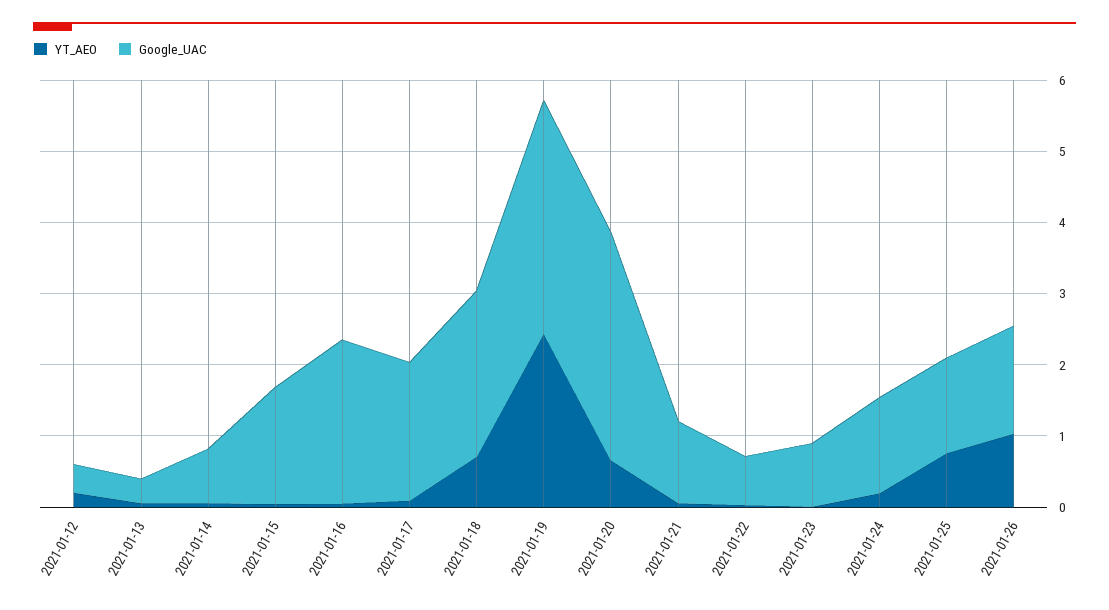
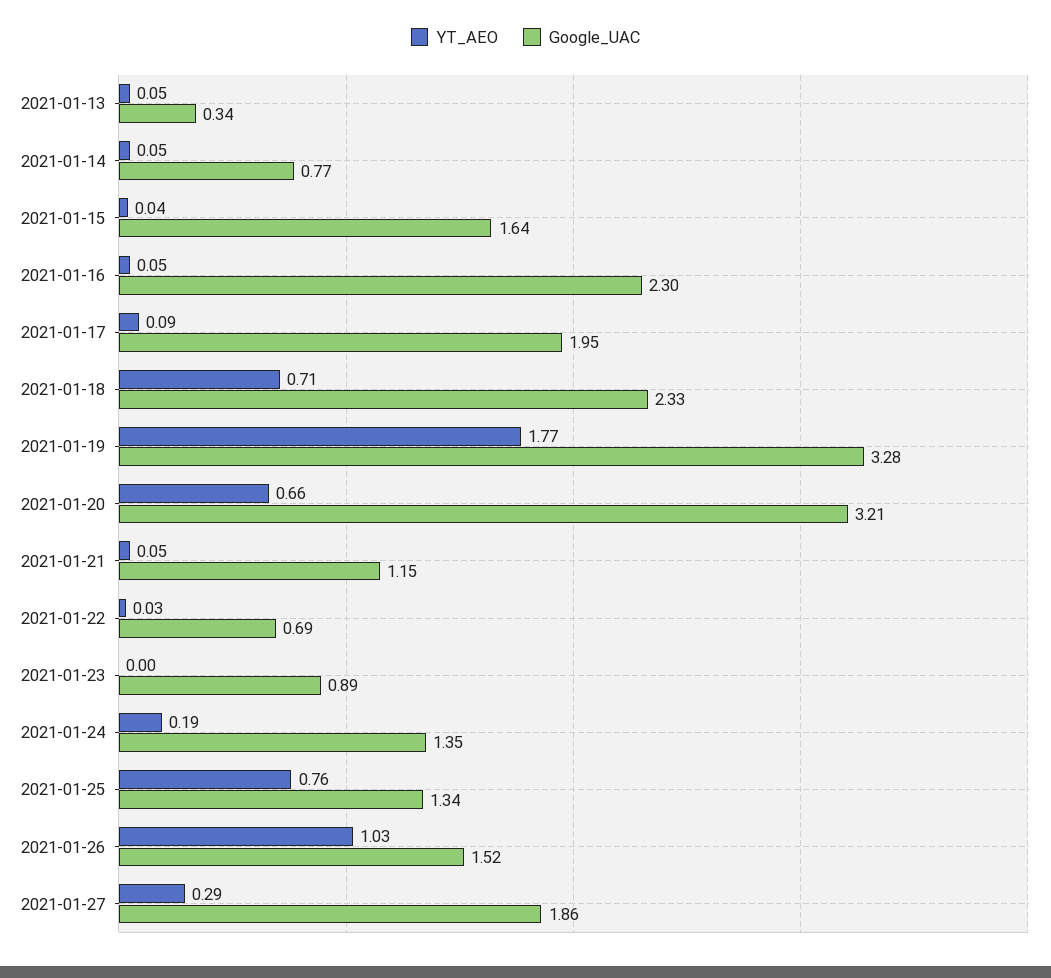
YT_AEO, 2021-01-12: 0.2 -> none
Google_UAC, 2021-01-12: 0.4 -> none
YT_AEO, 2021-01-19: 2.4 -> 1.77
YT_AEO, 2021-01-27: none -> 0.29
Google_UAC, 2021-01-27: none -> 1.86

